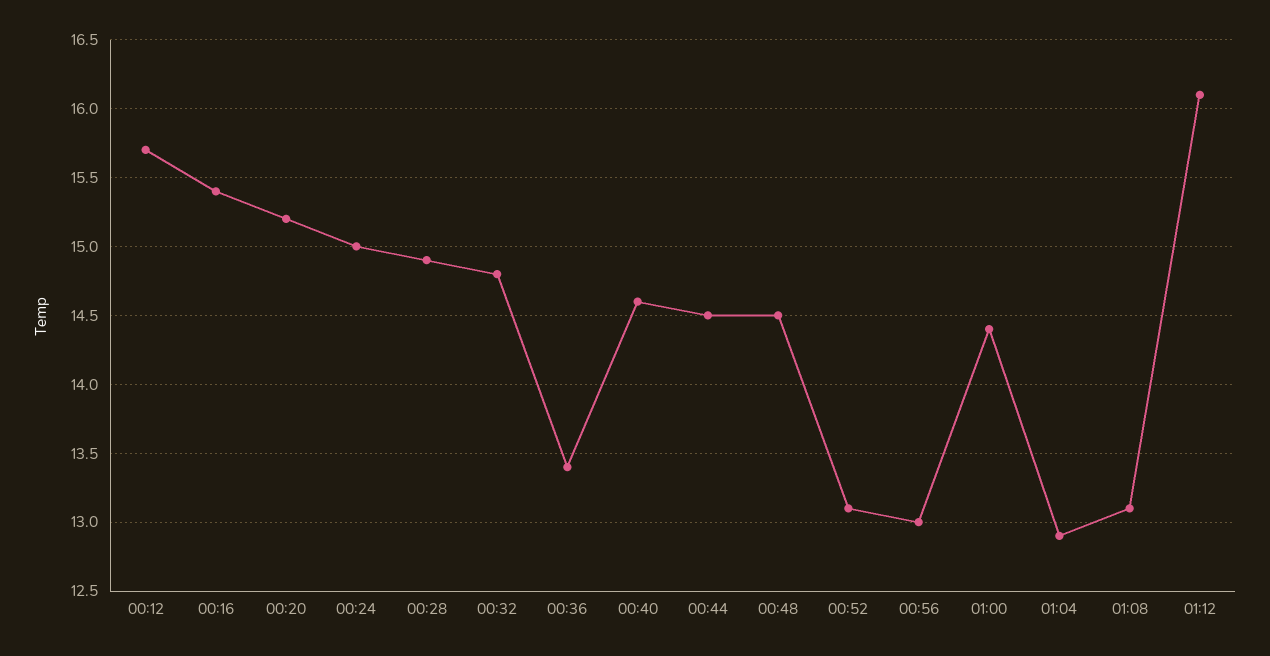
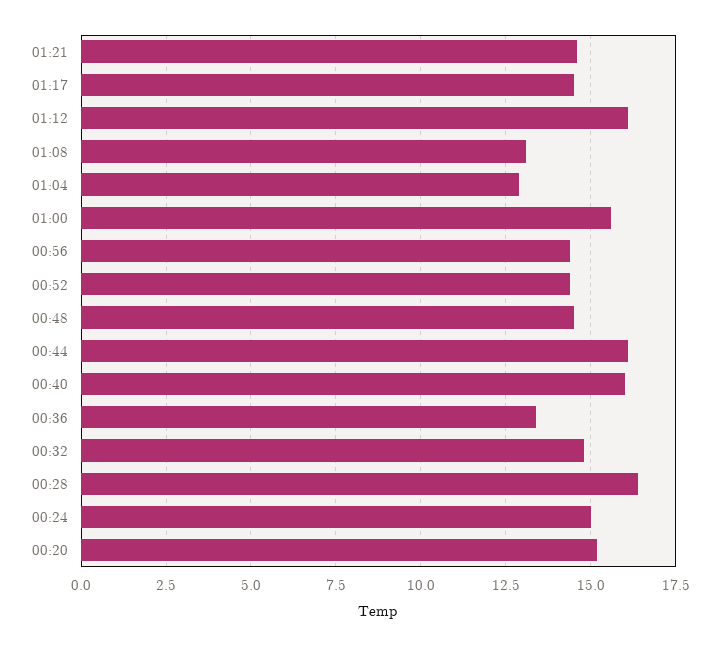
00:12: 15.7 -> none
00:16: 15.4 -> none
00:28: 14.9 -> 16.5
00:40: 14.6 -> 16
00:44: 14.5 -> 16
00:52: 13.1 -> 14.5
00:56: 13 -> 14.5
01:00: 14.4 -> 15.5
01:21: none -> 14.5
01:17: none -> 14.5

